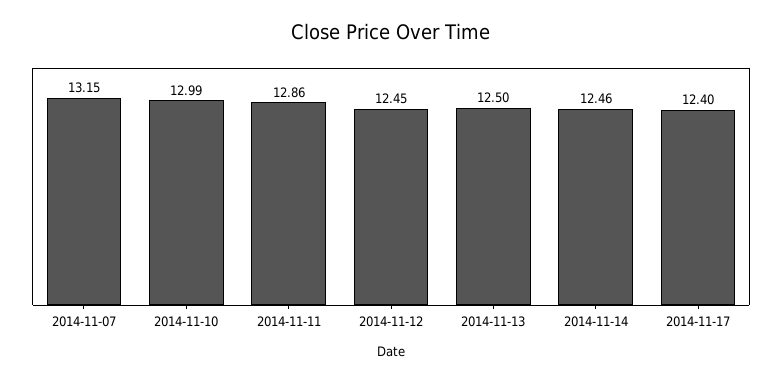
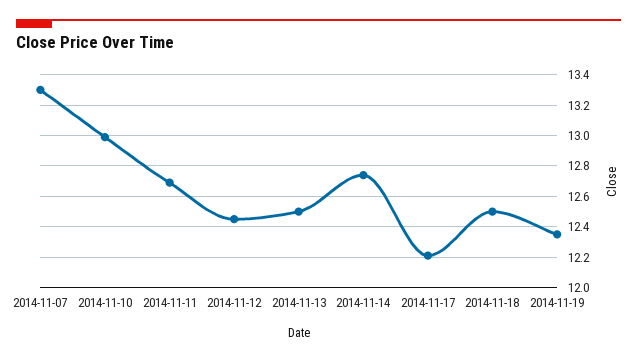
2014-11-07: 13.15 -> 13.3
2014-11-11: 12.86 -> 12.7
2014-11-14: 12.46 -> 12.75
2014-11-17: 12.4 -> 12.2
2014-11-18: none -> 12.5
2014-11-19: none -> 12.35

